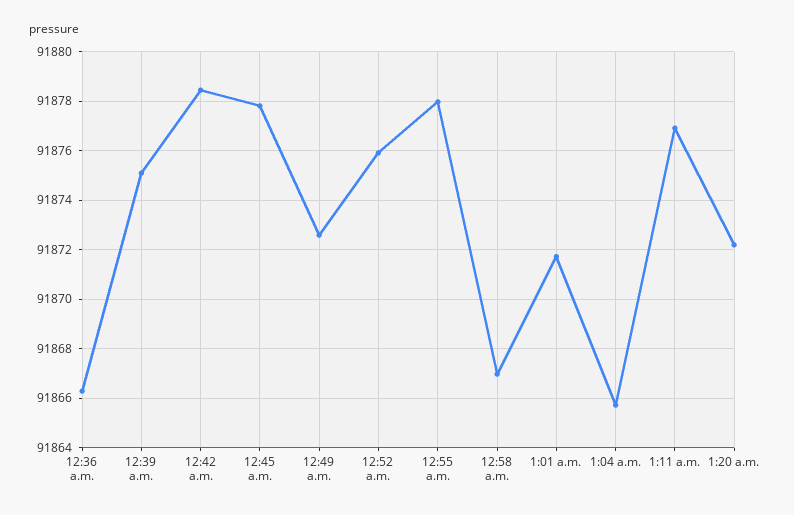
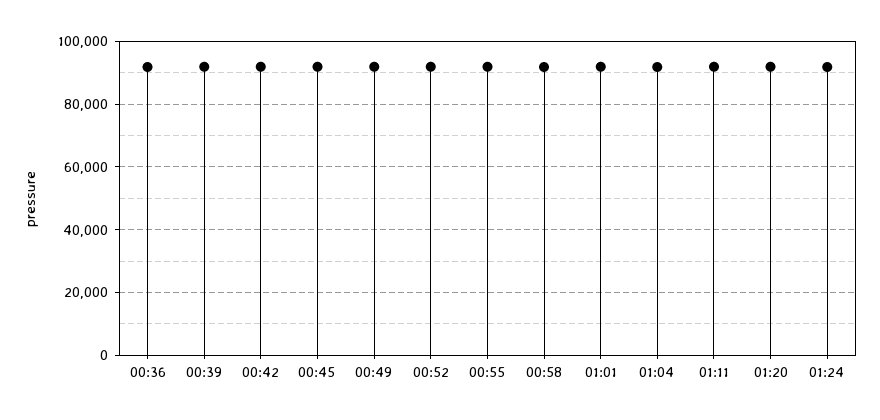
01:24: none -> 92000

